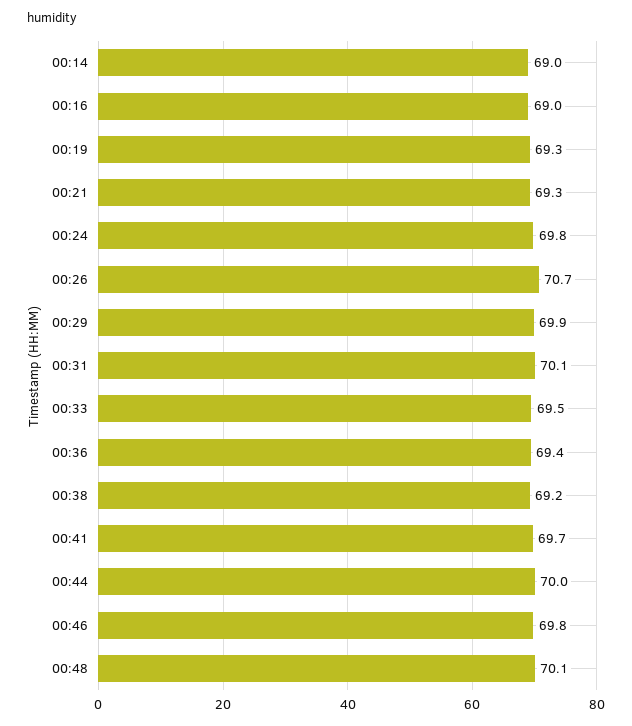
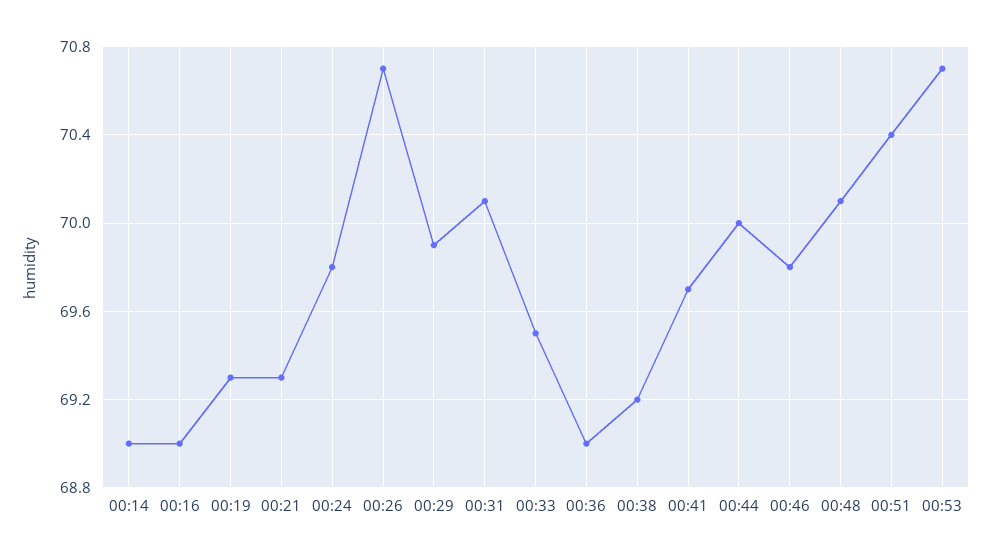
00:36: 69.4 -> 69
00:51: none -> 70.4
00:53: none -> 70.7

